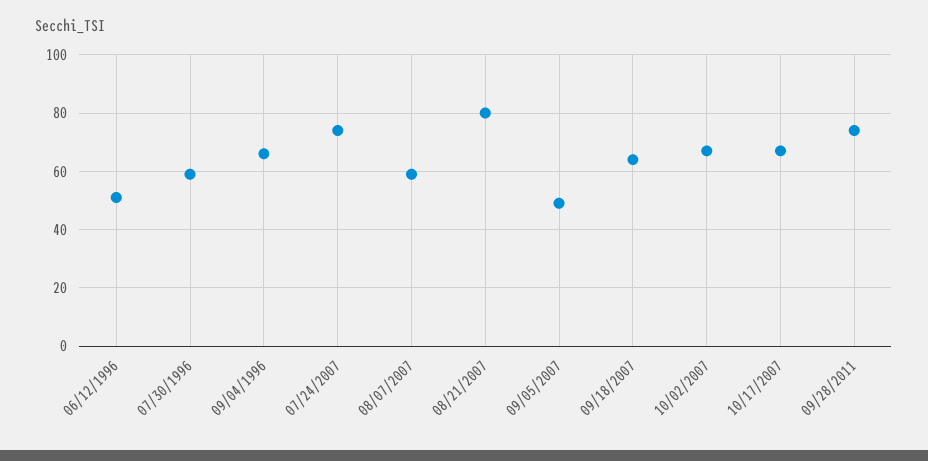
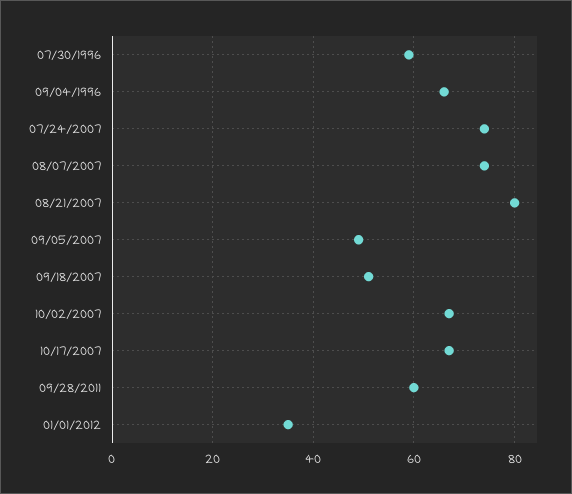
06/12/1996: 50 -> none
08/07/2007: 60 -> 75
09/18/2007: 65 -> 50
09/28/2011: 75 -> 60
01/01/2012: none -> 35

